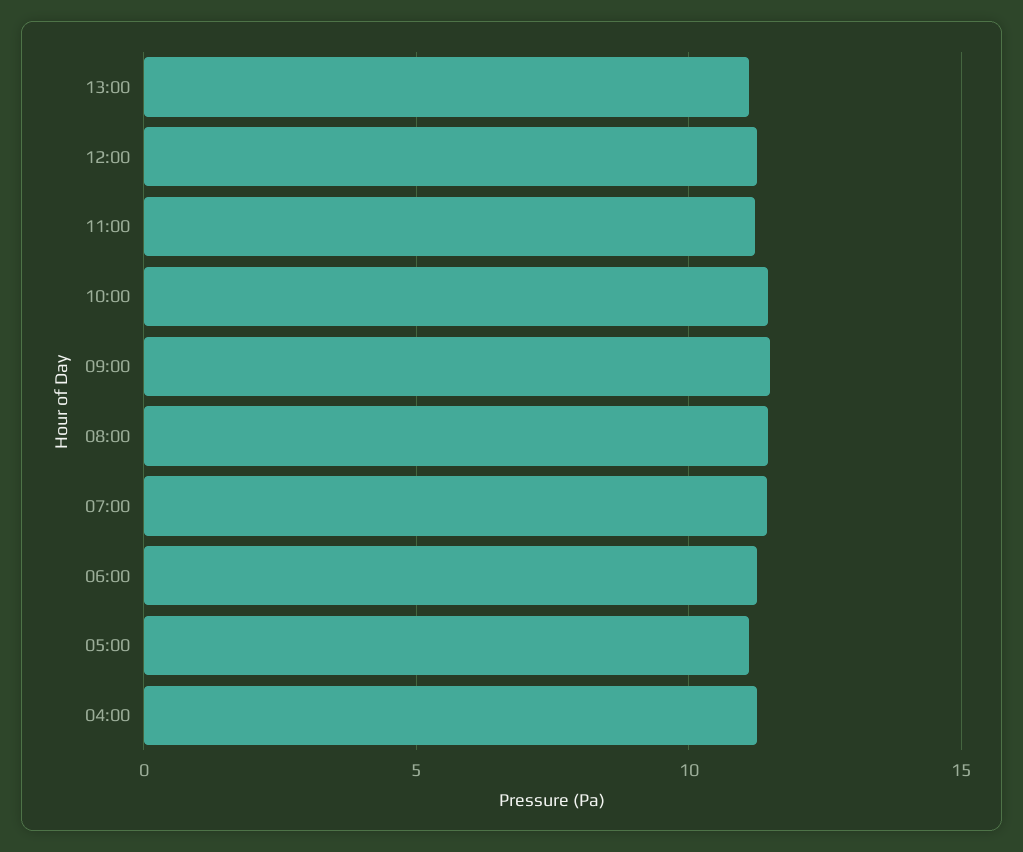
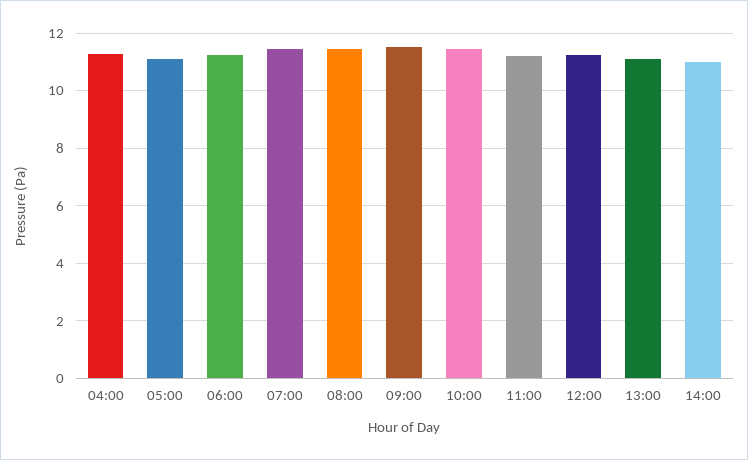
14:00: none -> 11

